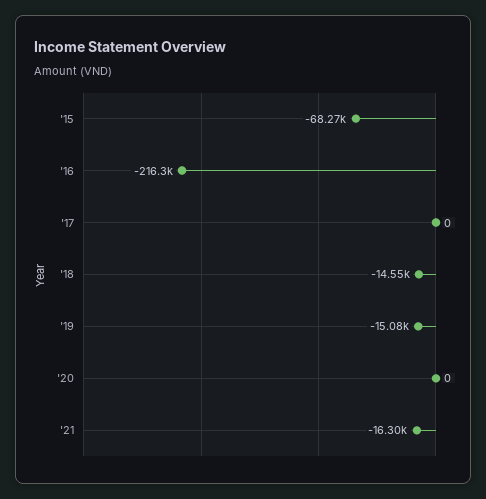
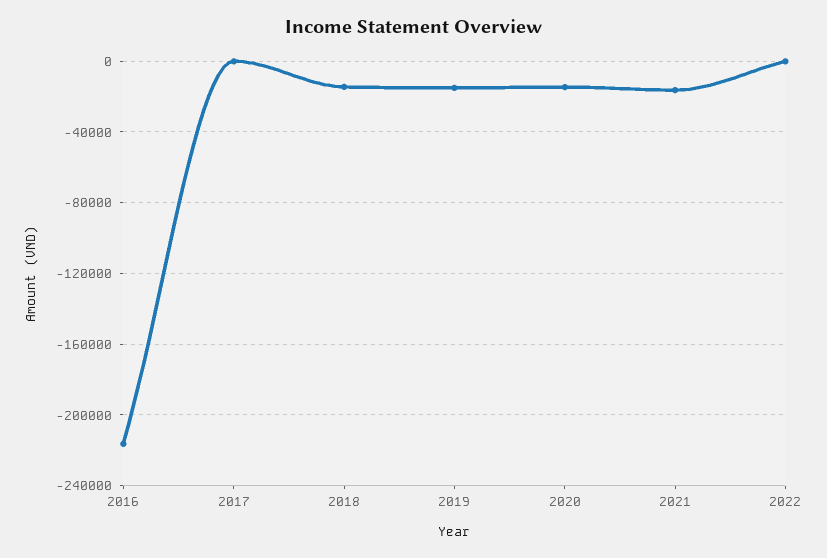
'15: -68270 -> none
'20: 0 -> -15000
2022: none -> 0

